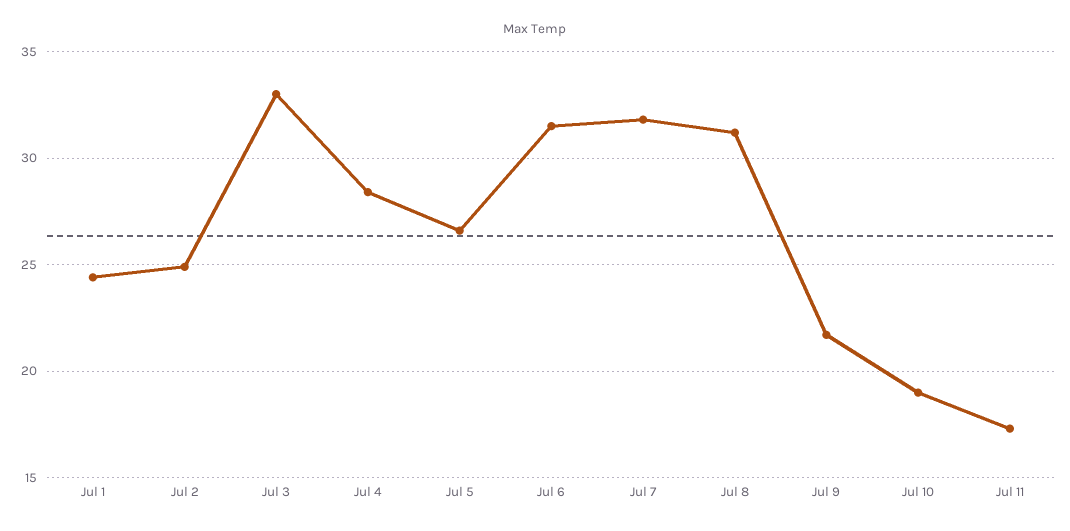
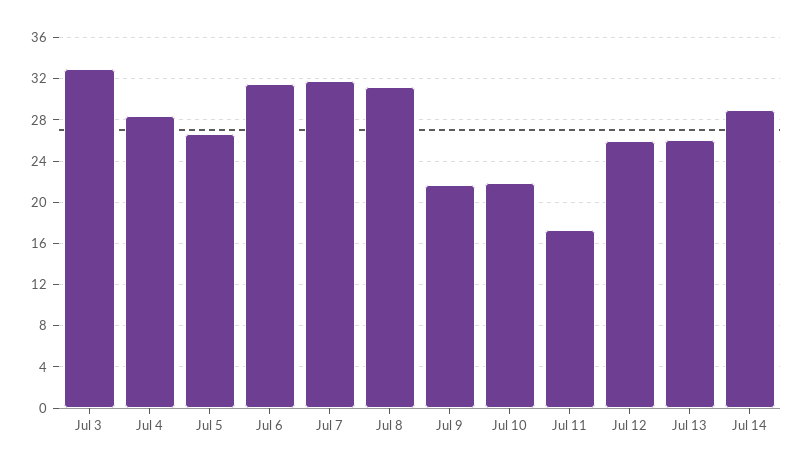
Jul 1: 24.5 -> none
Jul 2: 25 -> none
Jul 10: 19 -> 22
Jul 12: none -> 26
Jul 13: none -> 26
Jul 14: none -> 29

